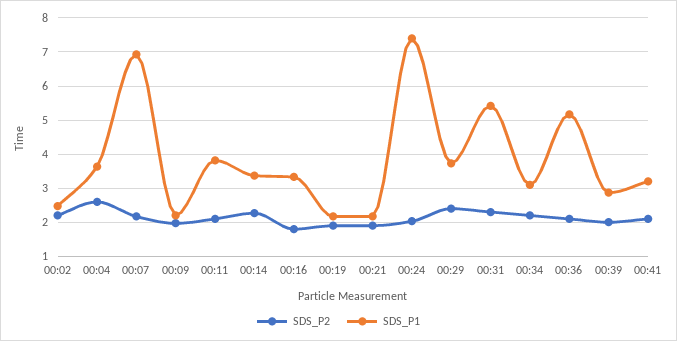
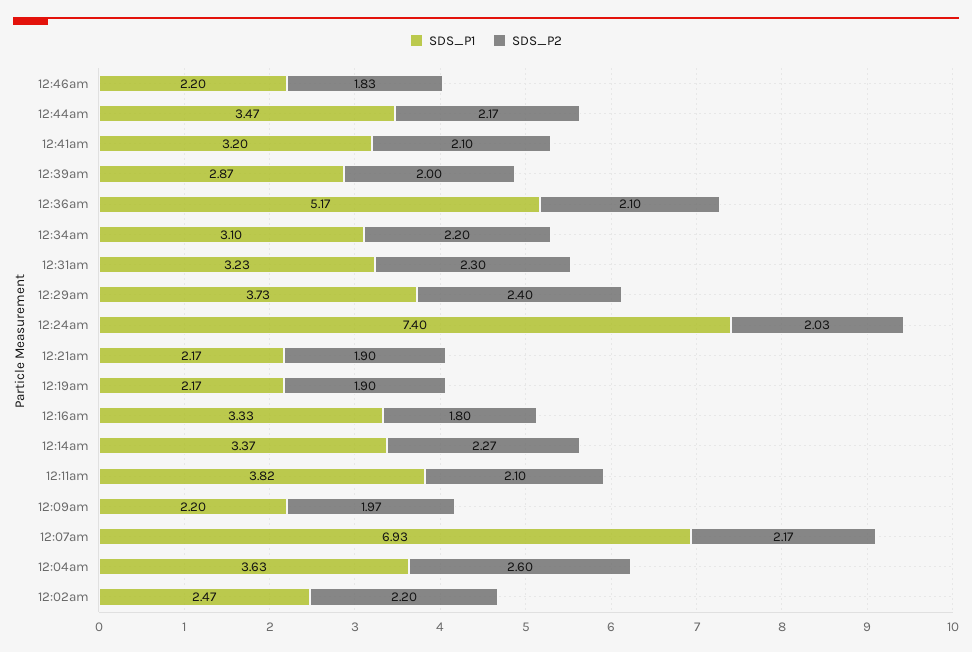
SDS_P1, 00:31: 5.4 -> 3.23
SDS_P1, 12:46am: none -> 2.2
SDS_P2, 12:46am: none -> 1.83
SDS_P1, 12:44am: none -> 3.47
SDS_P2, 12:44am: none -> 2.17

